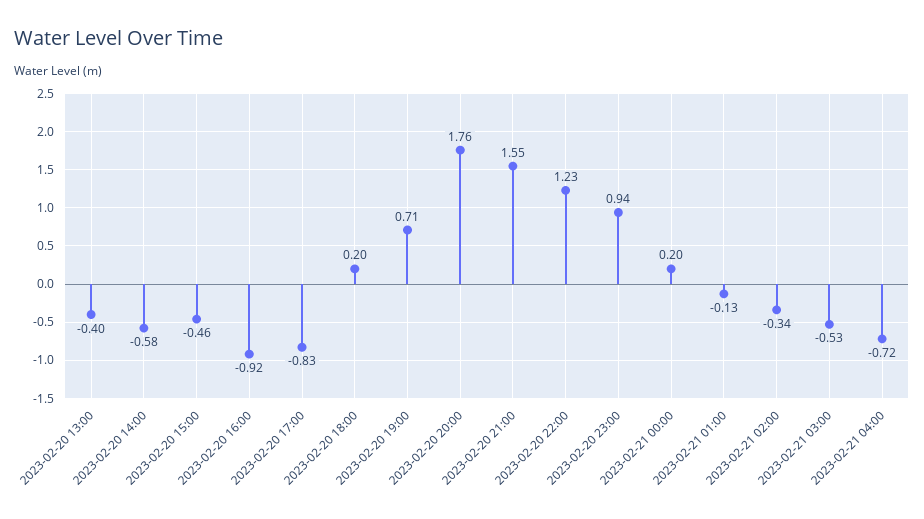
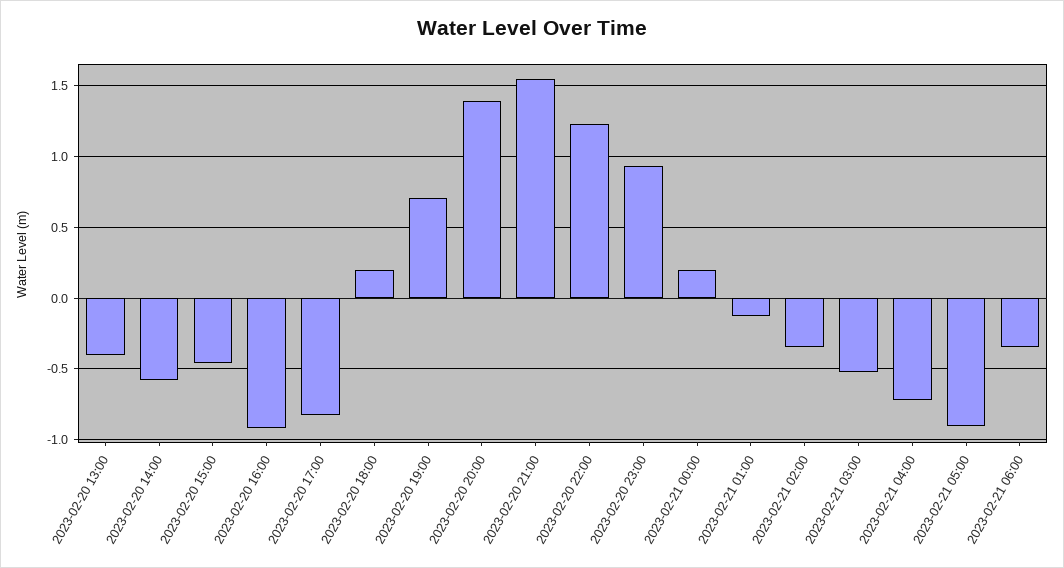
2023-02-20 20:00: 1.76 -> 1.4
2023-02-21 05:00: none -> -0.9
2023-02-21 06:00: none -> -0.35

